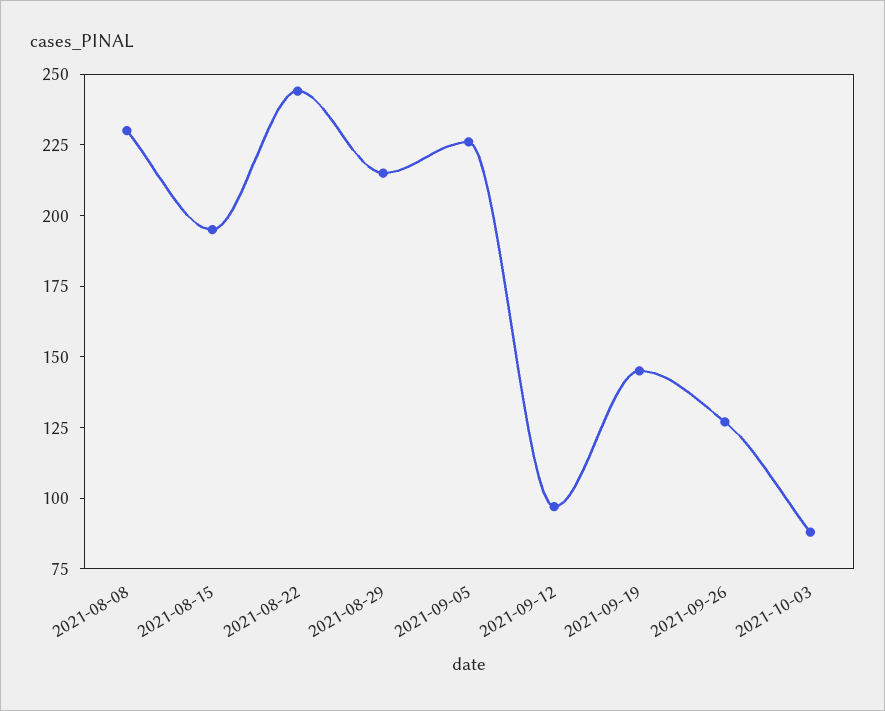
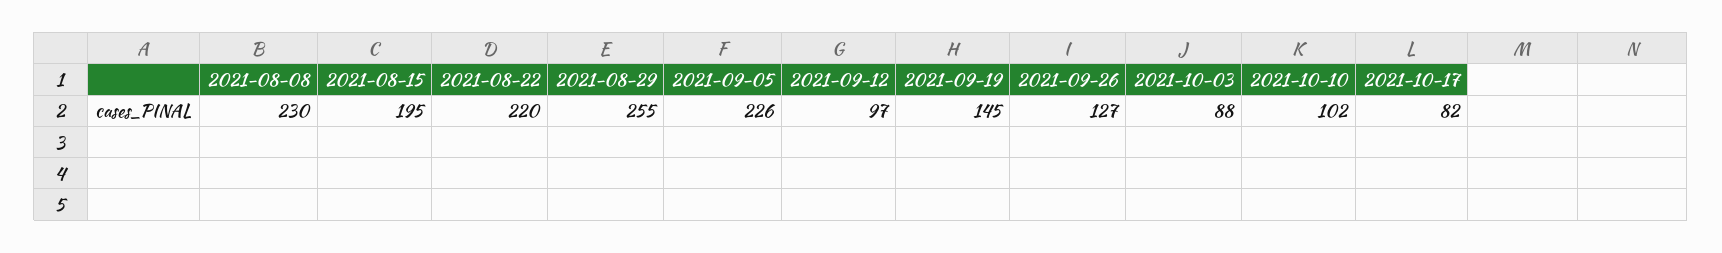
2021-08-22: 245 -> 220
2021-08-29: 215 -> 255
2021-10-10: none -> 102
2021-10-17: none -> 82

